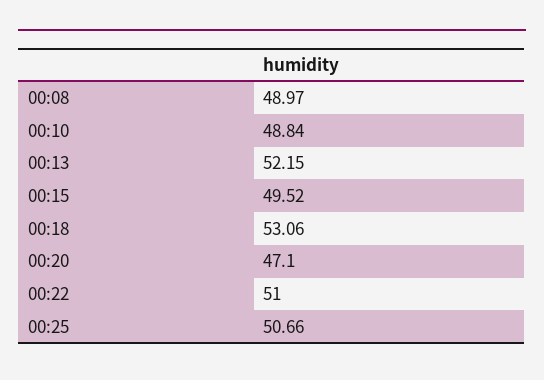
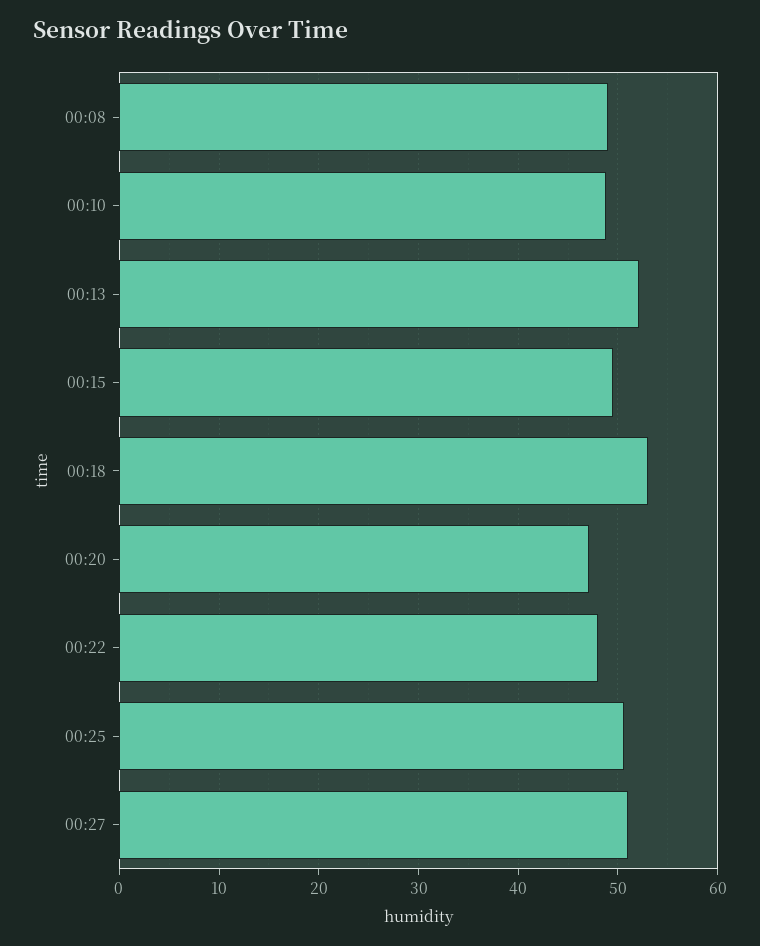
00:22: 51 -> 48
00:27: none -> 51

